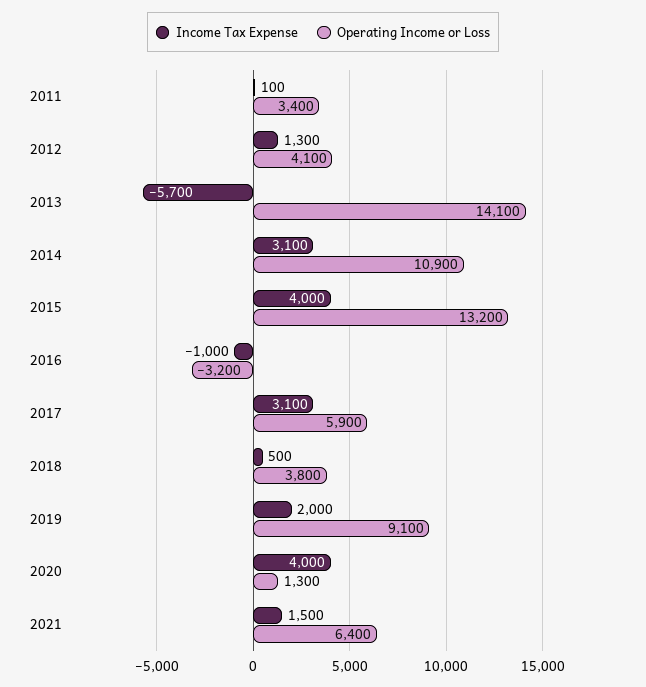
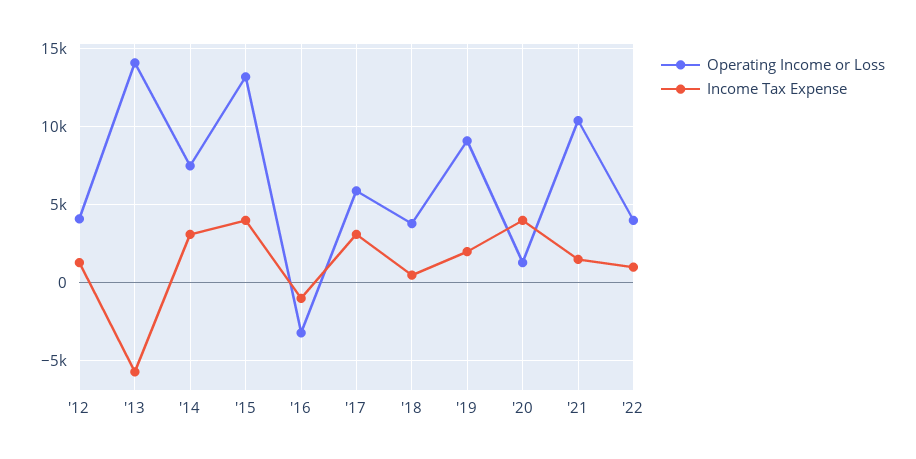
Income Tax Expense, 2011: 100 -> none
Operating Income or Loss, 2011: 3400 -> none
Operating Income or Loss, 2014: 10900 -> 7500
Operating Income or Loss, 2021: 6400 -> 10500
Operating Income or Loss, '22: none -> 4000
Income Tax Expense, '22: none -> 1000

